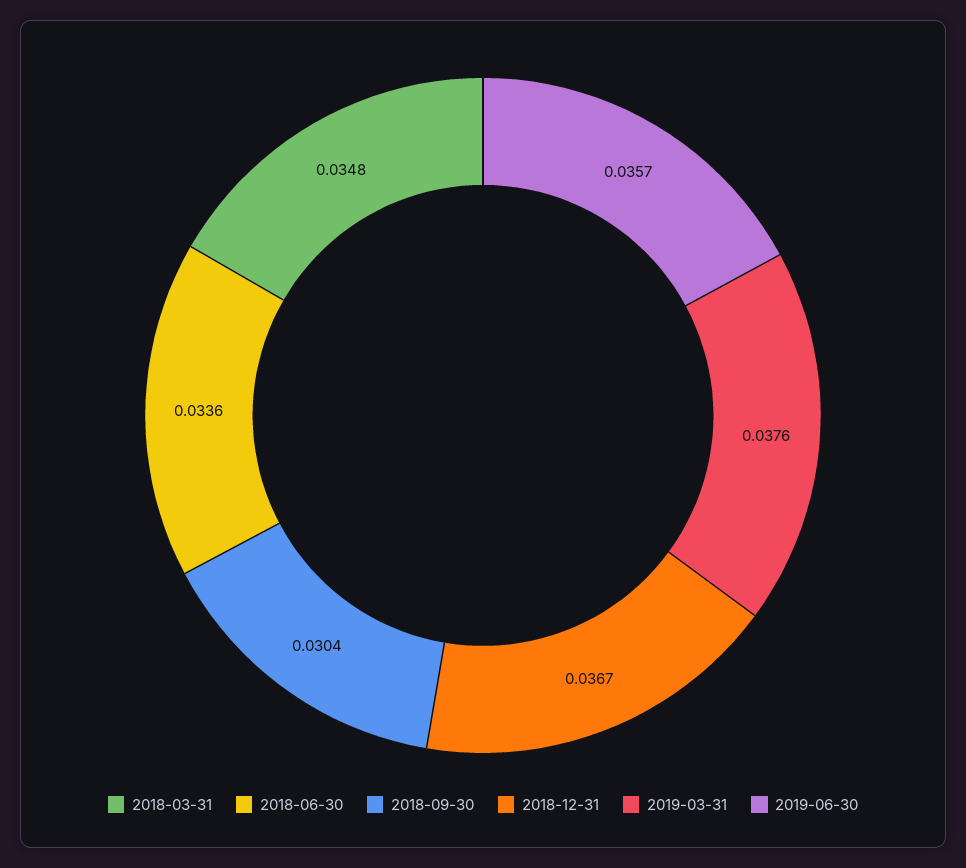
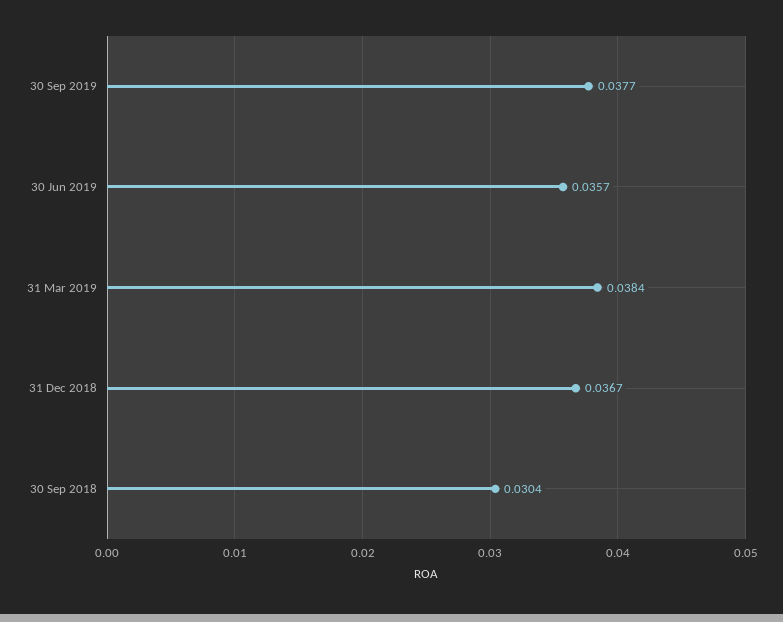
2018-03-31: 0.0348 -> none
2018-06-30: 0.0336 -> none
2019-03-31: 0.0376 -> 0.0384
30 Sep 2019: none -> 0.0377

